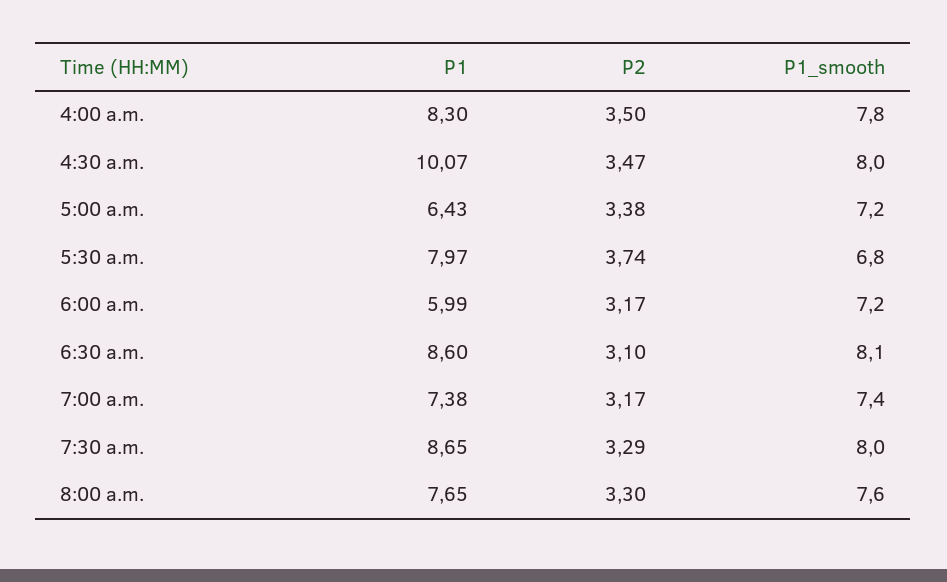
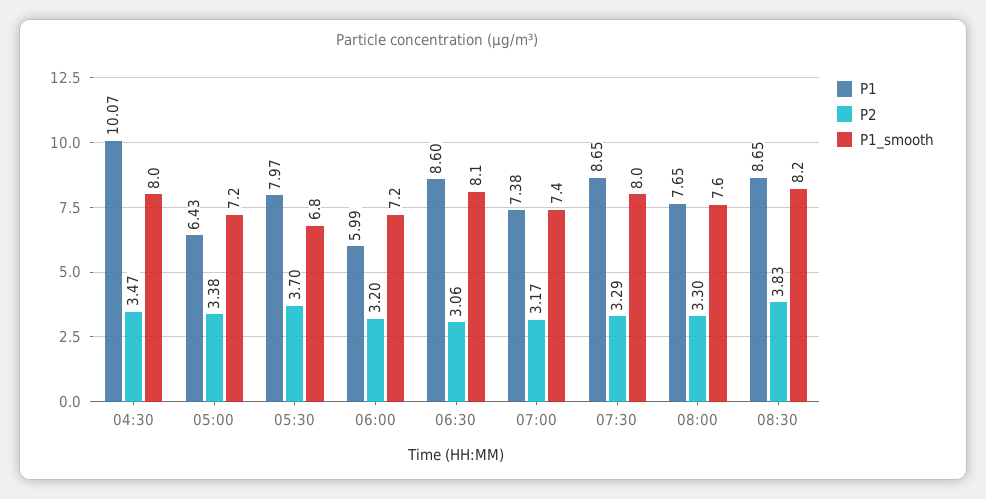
P1, 4:00 a.m.: 8.3 -> none
P2, 4:00 a.m.: 3.5 -> none
P1_smooth, 4:00 a.m.: 7.8 -> none
P2, 5:30 a.m.: 3.74 -> 3.7
P2, 6:00 a.m.: 3.17 -> 3.2
P2, 6:30 a.m.: 3.1 -> 3.06
P1, 08:30: none -> 8.65
P2, 08:30: none -> 3.83
P1_smooth, 08:30: none -> 8.2

